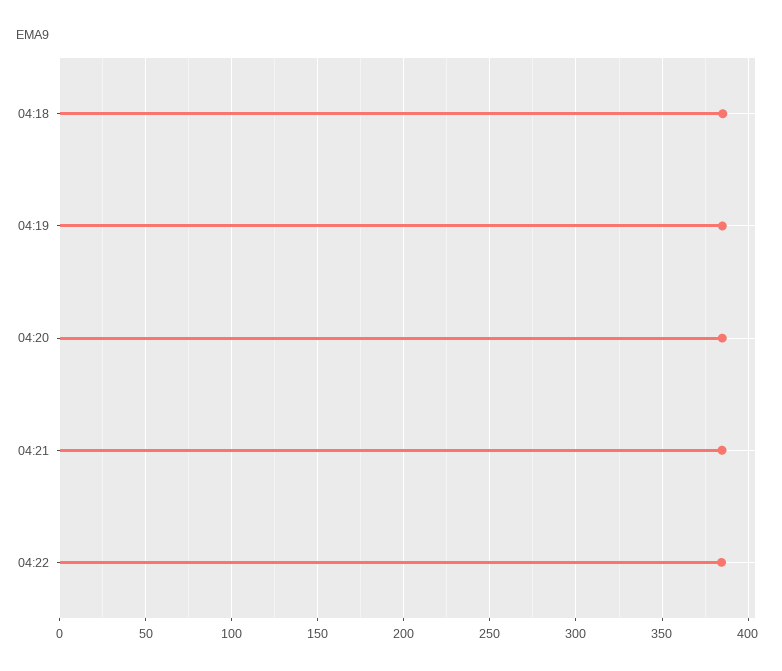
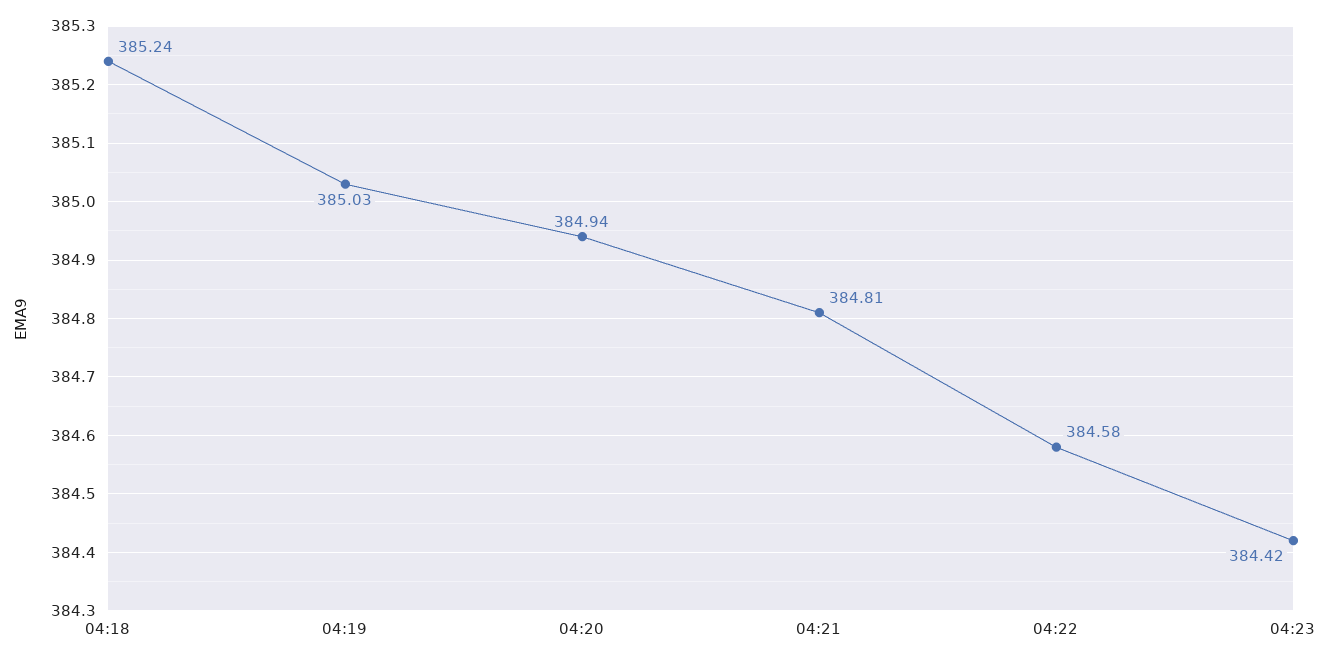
04:23: none -> 384.42

